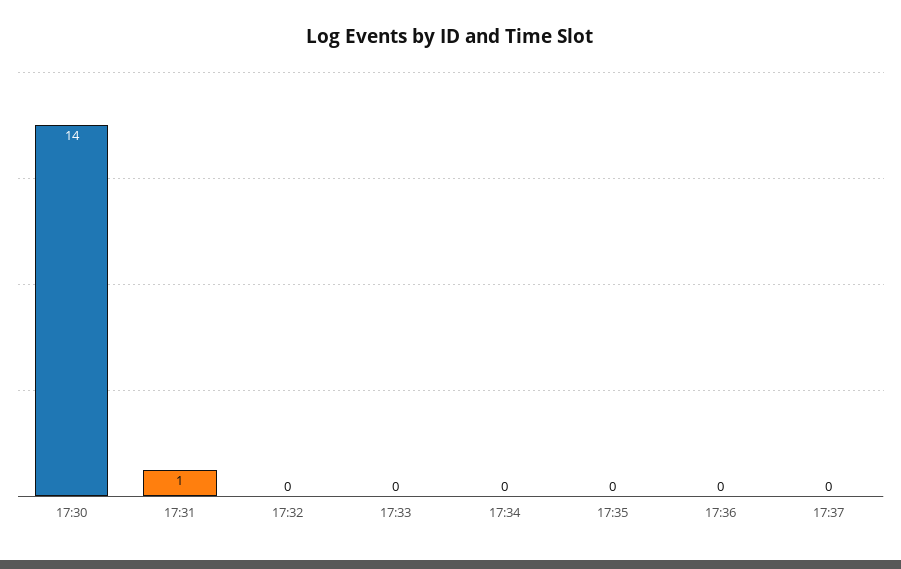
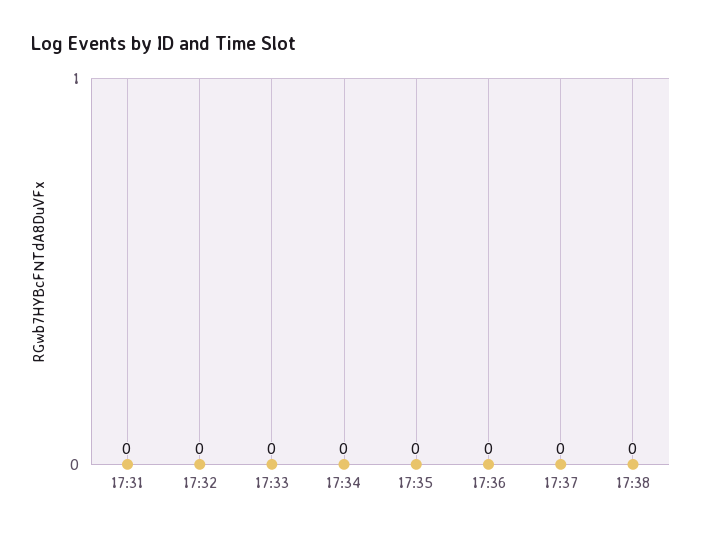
17:30: 14 -> none
17:31: 1 -> 0
17:38: none -> 0

